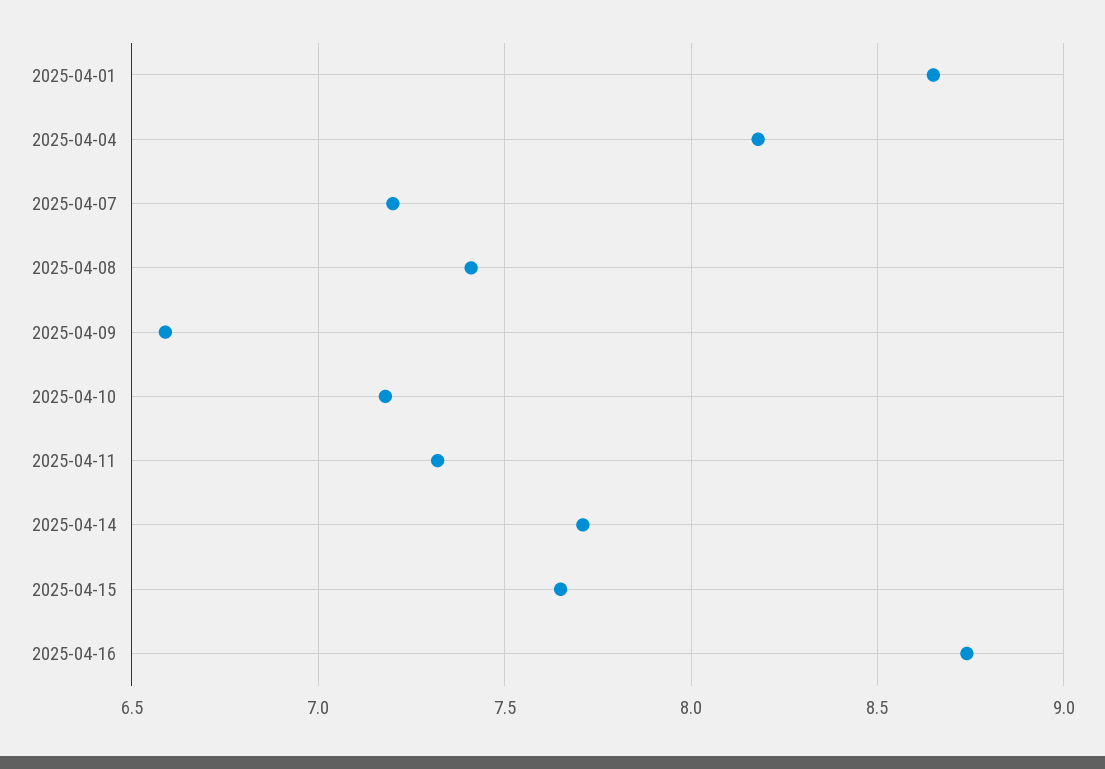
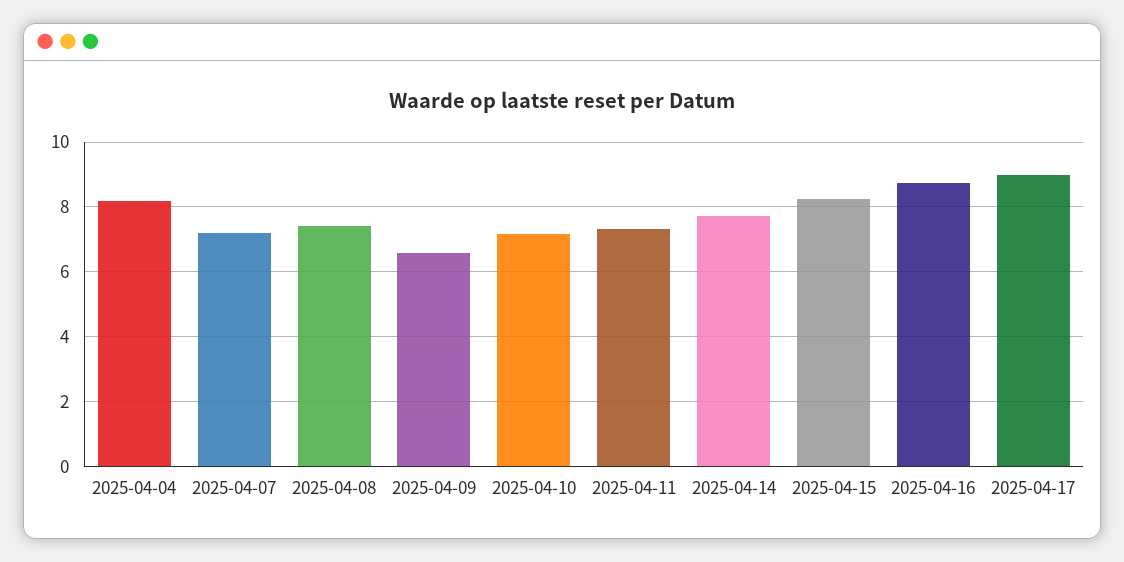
2025-04-01: 8.65 -> none
2025-04-15: 7.65 -> 8.2
2025-04-17: none -> 9

